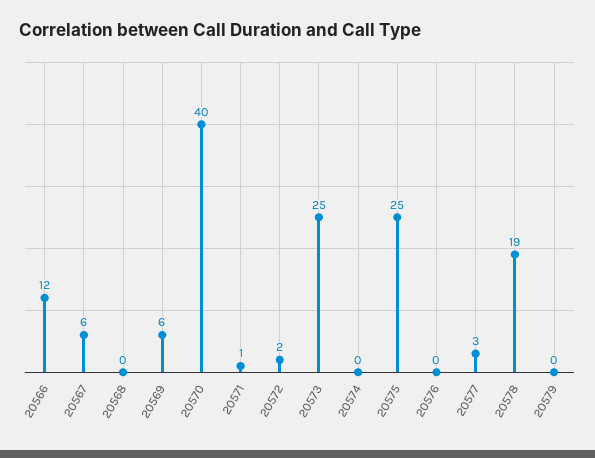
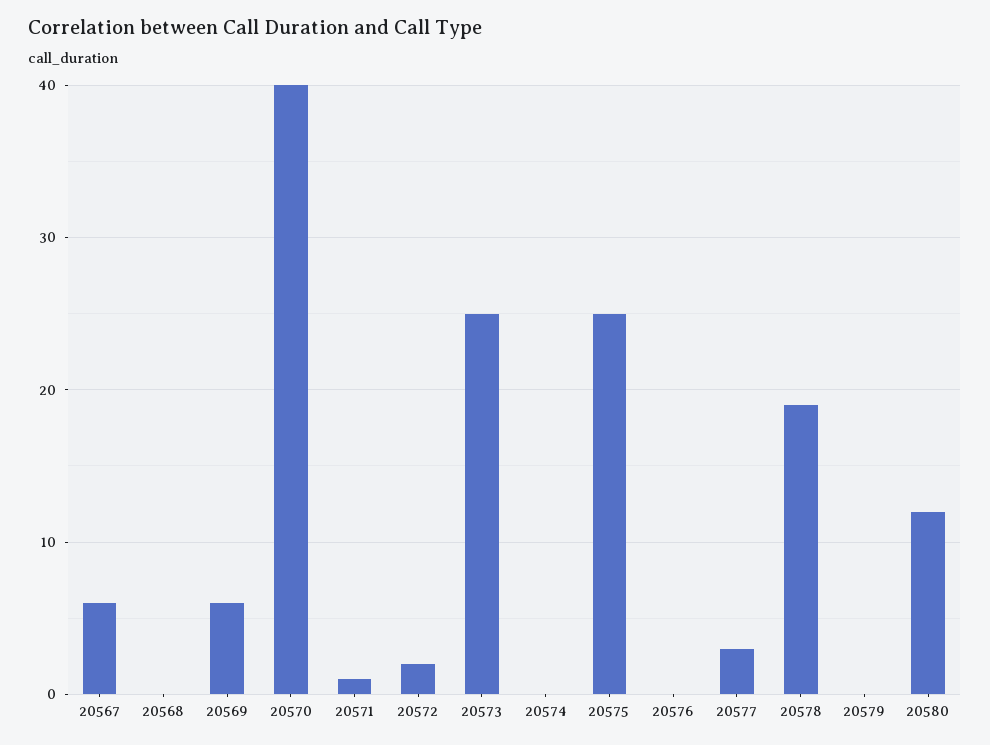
20566: 12 -> none
20580: none -> 12

